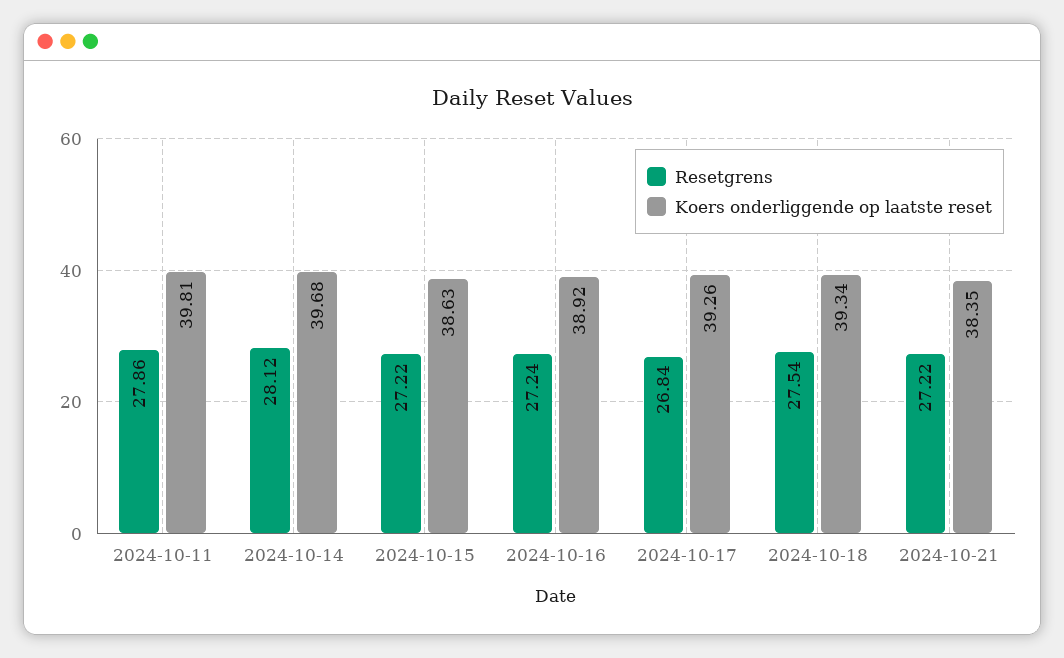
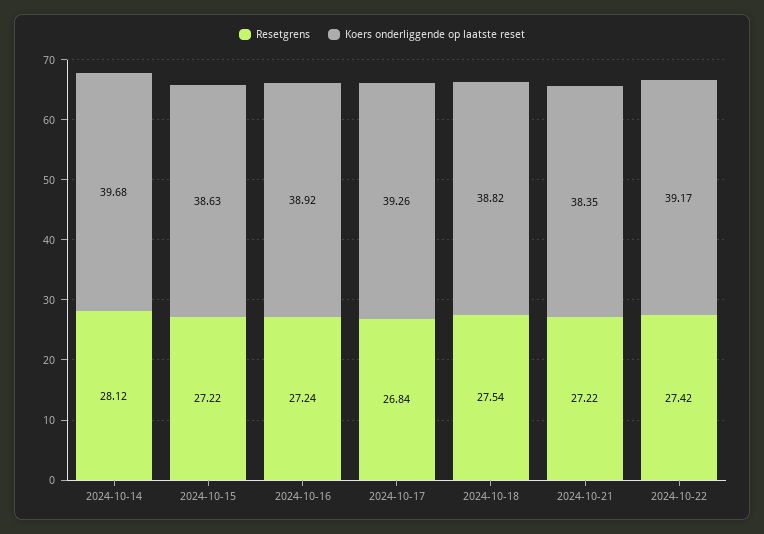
Resetgrens, 2024-10-11: 27.86 -> none
Koers onderliggende op laatste reset, 2024-10-11: 39.81 -> none
Koers onderliggende op laatste reset, 2024-10-18: 39.34 -> 38.82
Resetgrens, 2024-10-22: none -> 27.42
Koers onderliggende op laatste reset, 2024-10-22: none -> 39.17

